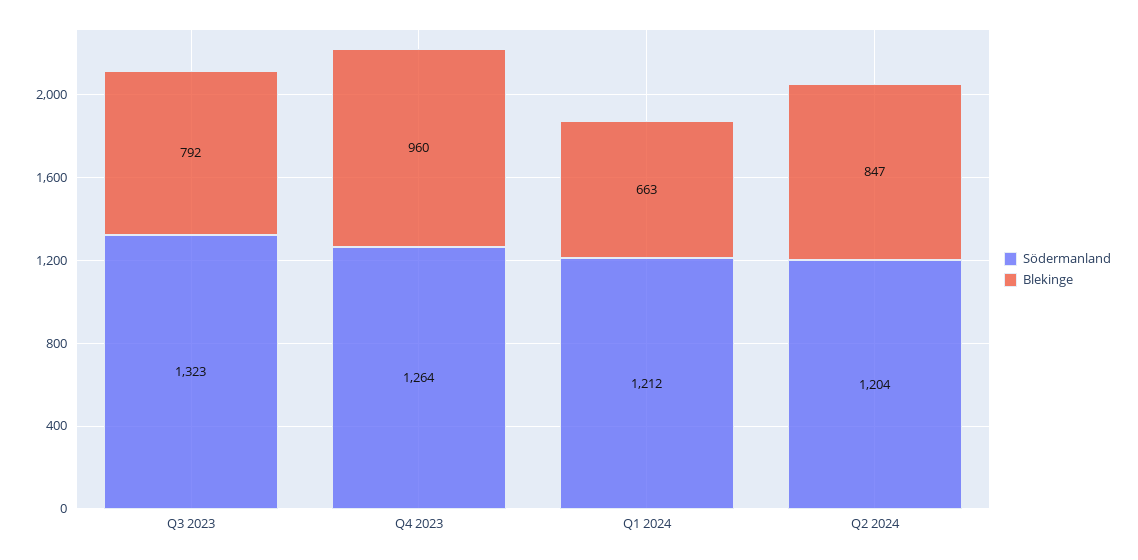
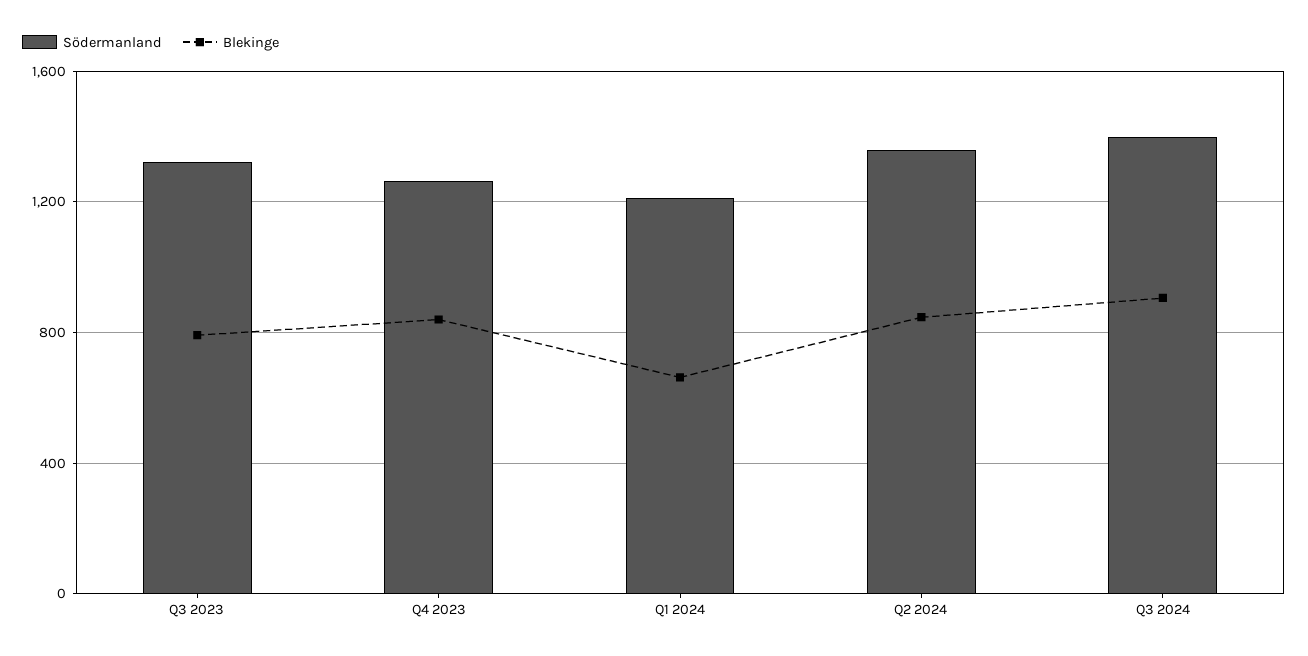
Blekinge, Q4 2023: 960 -> 850
Södermanland, Q2 2024: 1204 -> 1350
Södermanland, Q3 2024: none -> 1400
Blekinge, Q3 2024: none -> 900

